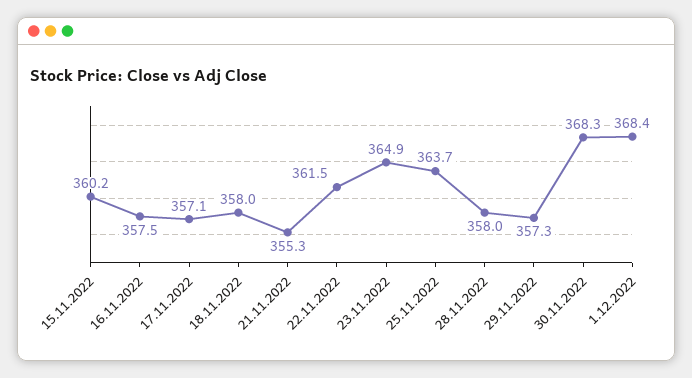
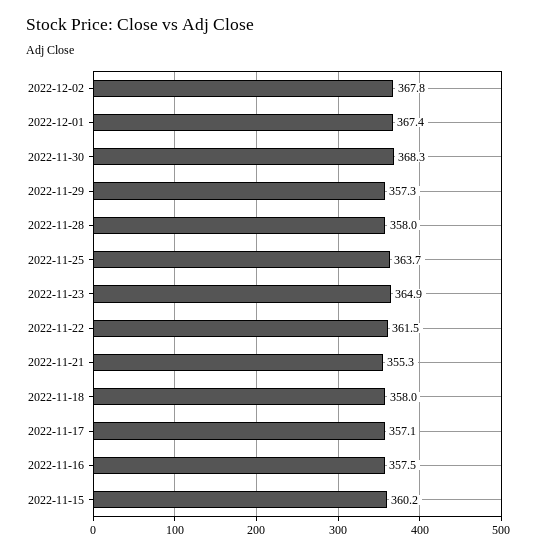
1.12.2022: 368.4 -> 367.4
2022-12-02: none -> 367.8

